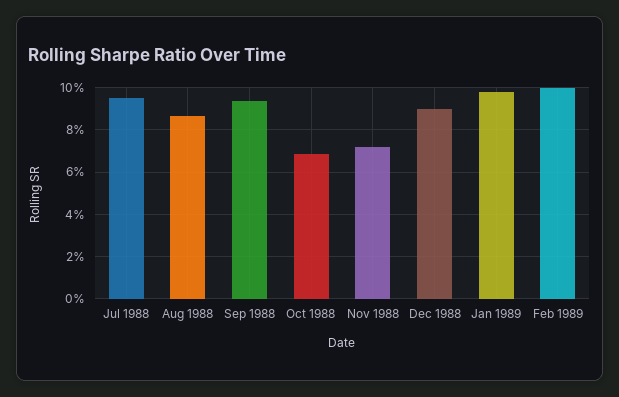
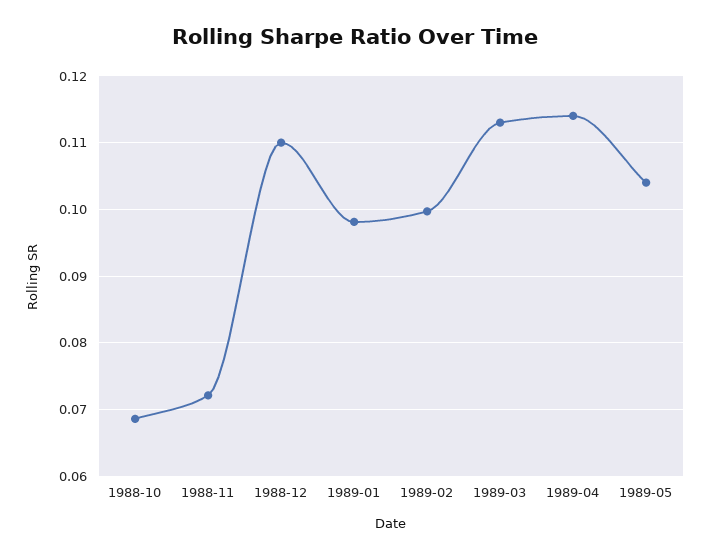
Jul 1988: 0.095 -> none
Aug 1988: 0.085 -> none
Sep 1988: 0.095 -> none
Dec 1988: 0.09 -> 0.11
1989-03: none -> 0.113
1989-04: none -> 0.114
1989-05: none -> 0.104

